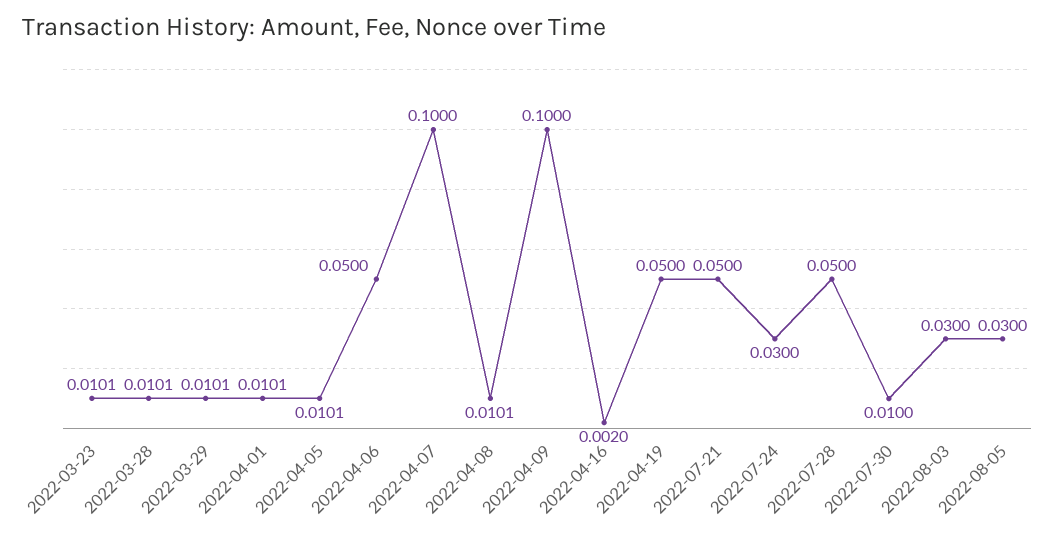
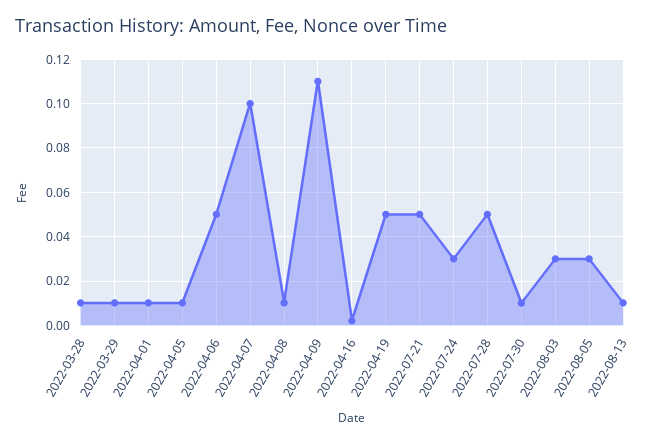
2022-03-23: 0.0101 -> none
2022-04-09: 0.1 -> 0.11
2022-08-13: none -> 0.01

